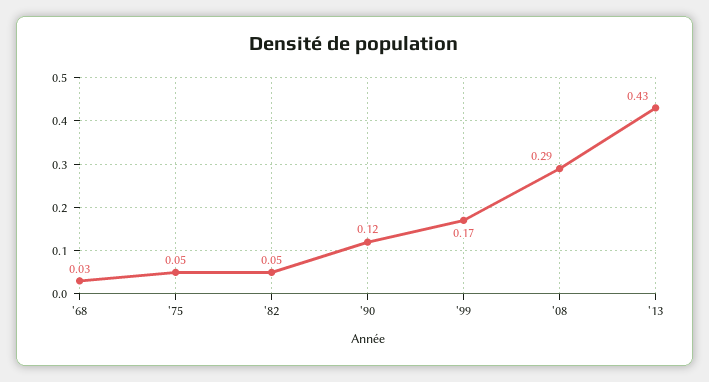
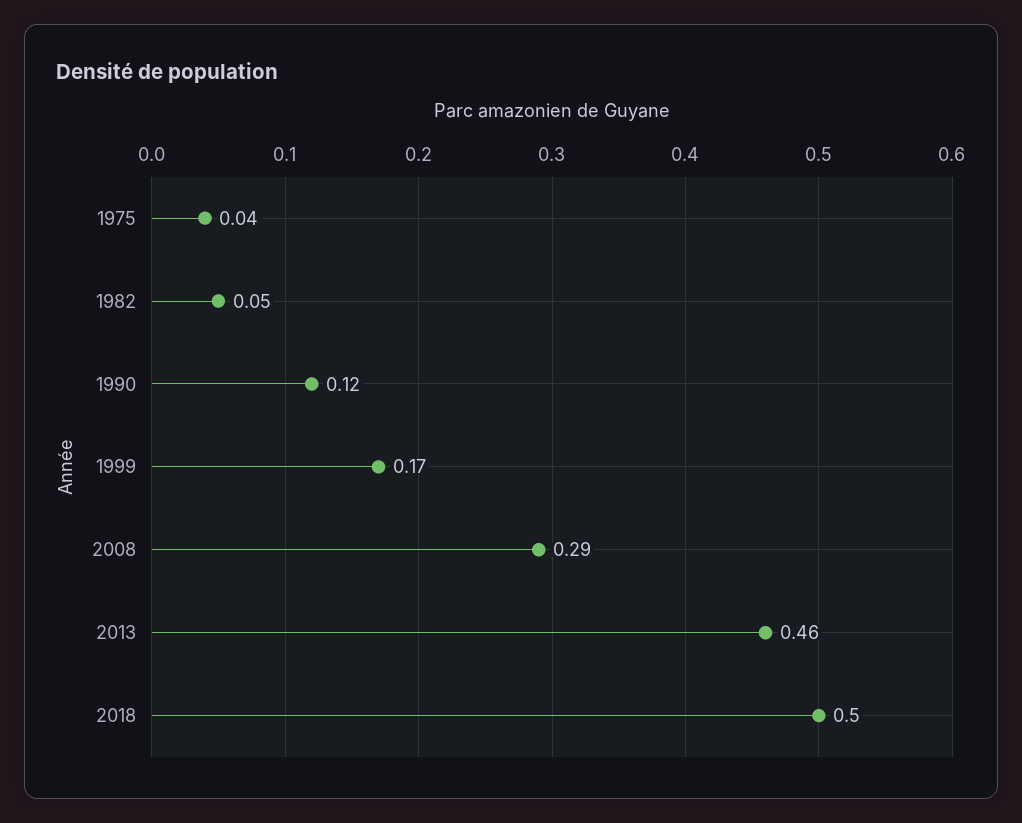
'68: 0.03 -> none
'75: 0.05 -> 0.04
'13: 0.43 -> 0.46
2018: none -> 0.5

